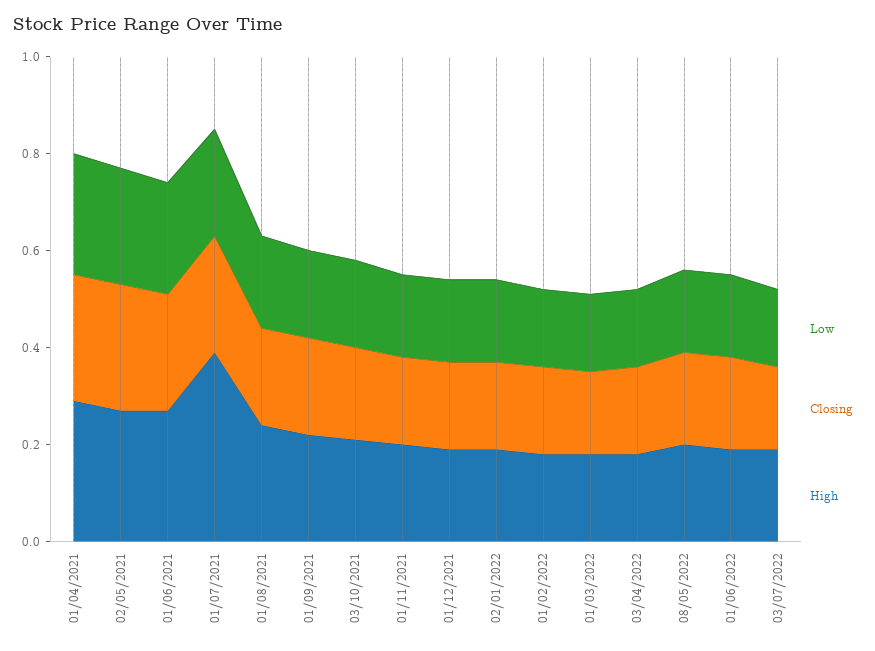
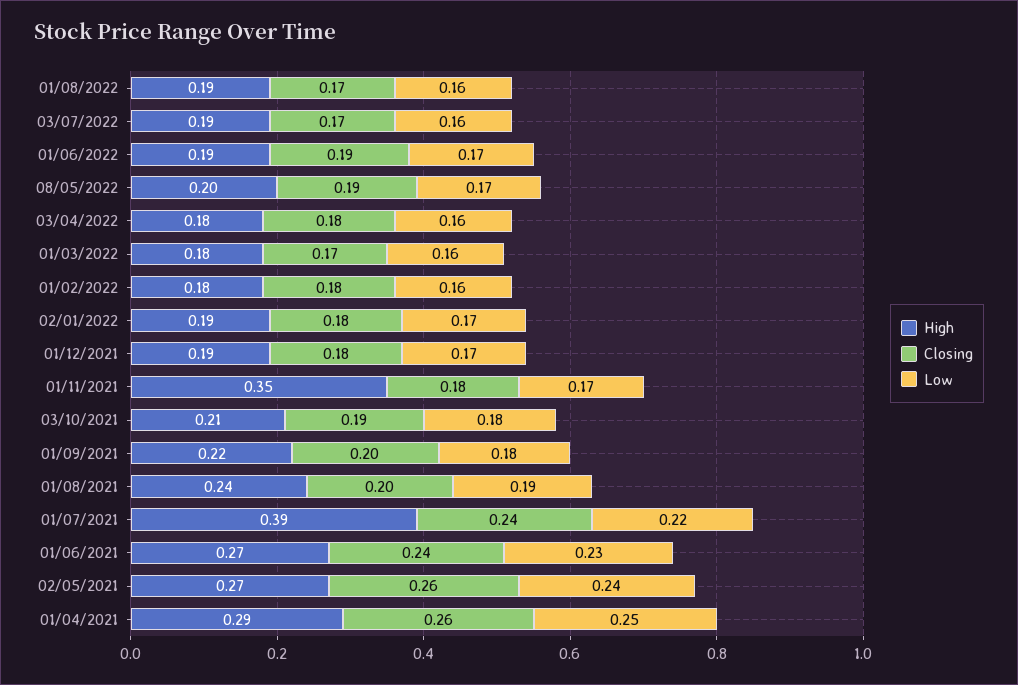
High, 01/11/2021: 0.2 -> 0.35
High, 01/08/2022: none -> 0.19
Closing, 01/08/2022: none -> 0.17
Low, 01/08/2022: none -> 0.16

